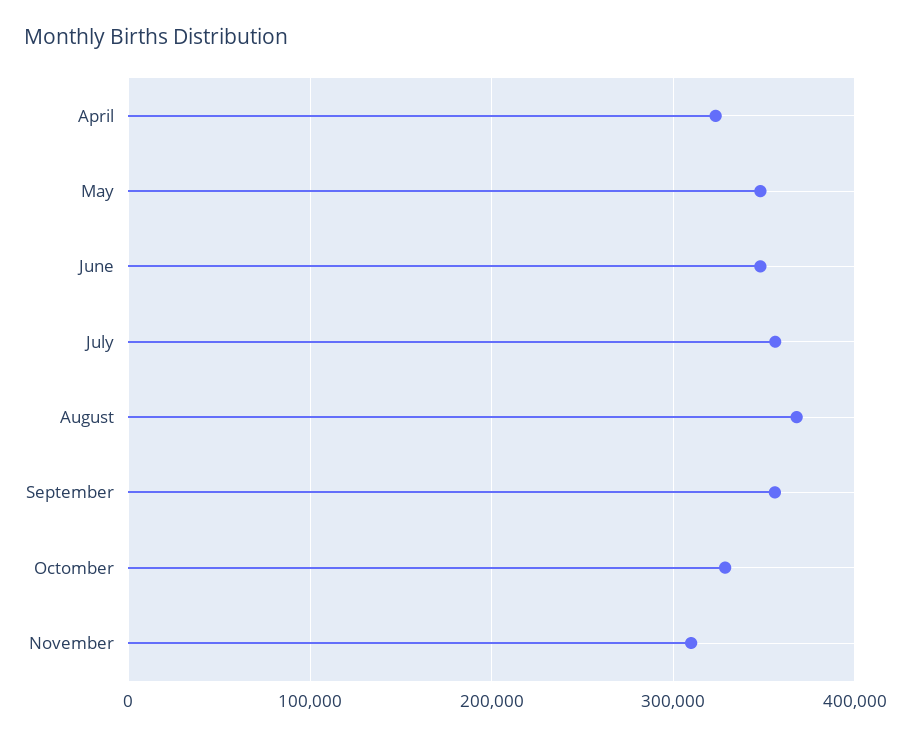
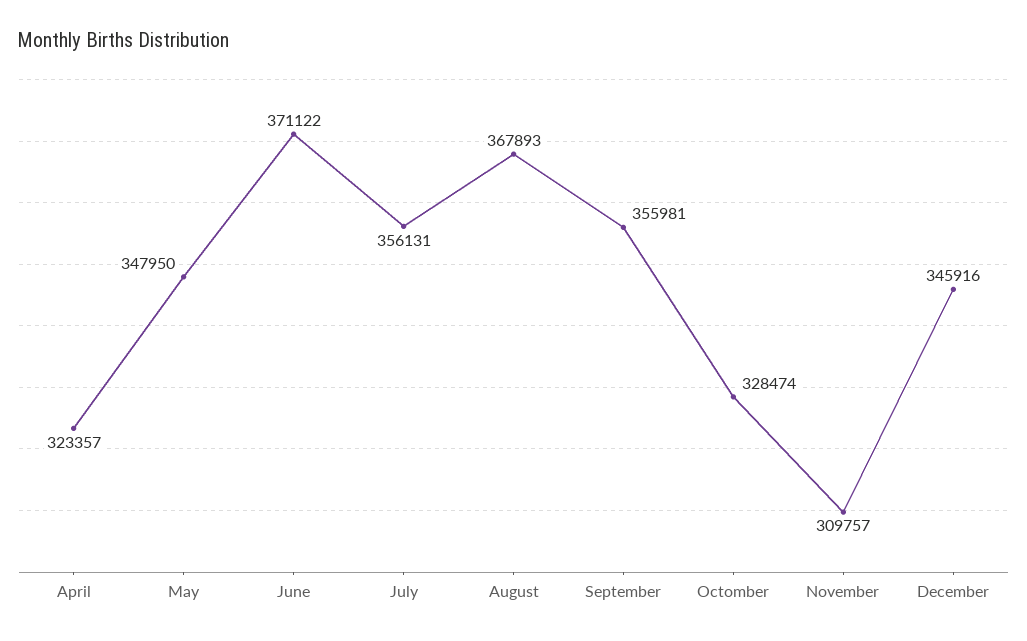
June: 350000 -> 371122
December: none -> 345916

